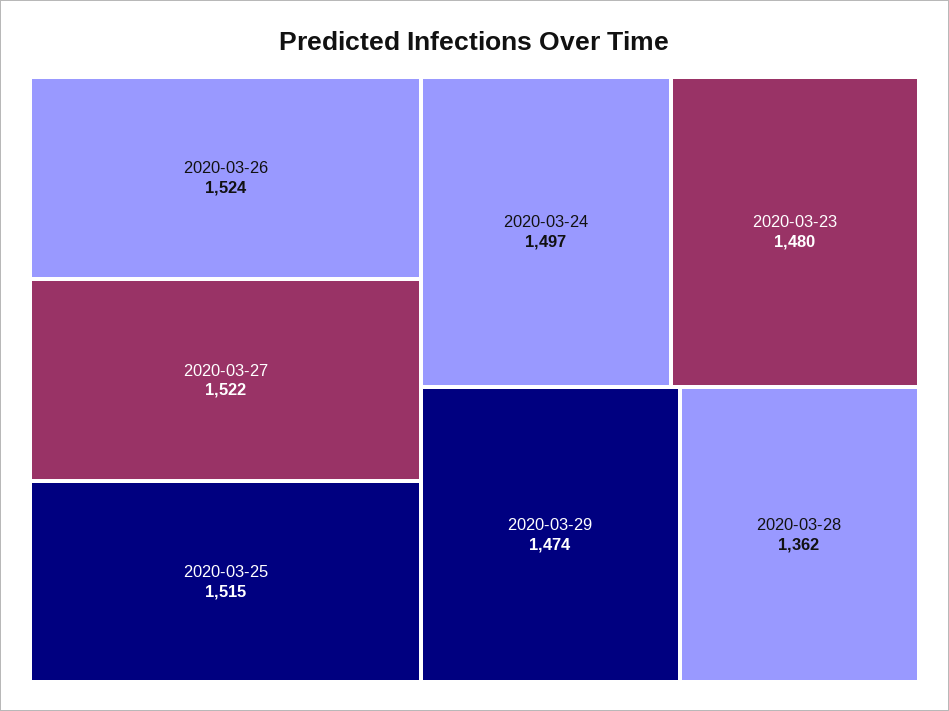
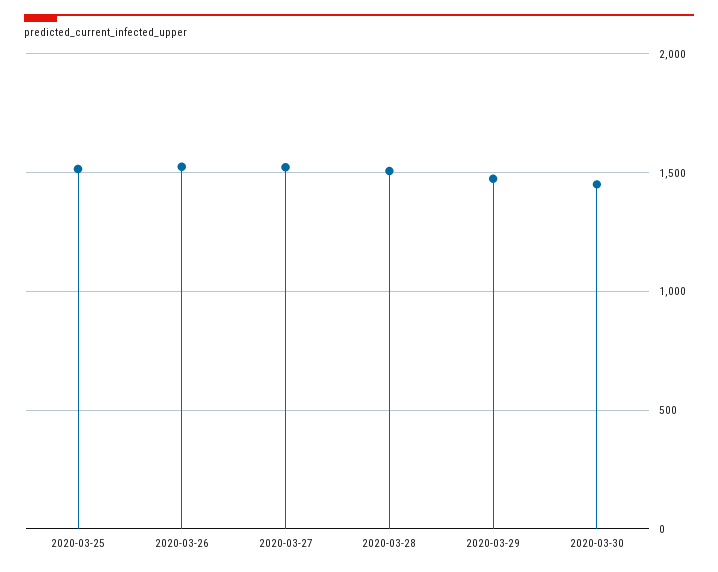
2020-03-24: 1497 -> none
2020-03-23: 1480 -> none
2020-03-28: 1362 -> 1500
2020-03-30: none -> 1450

